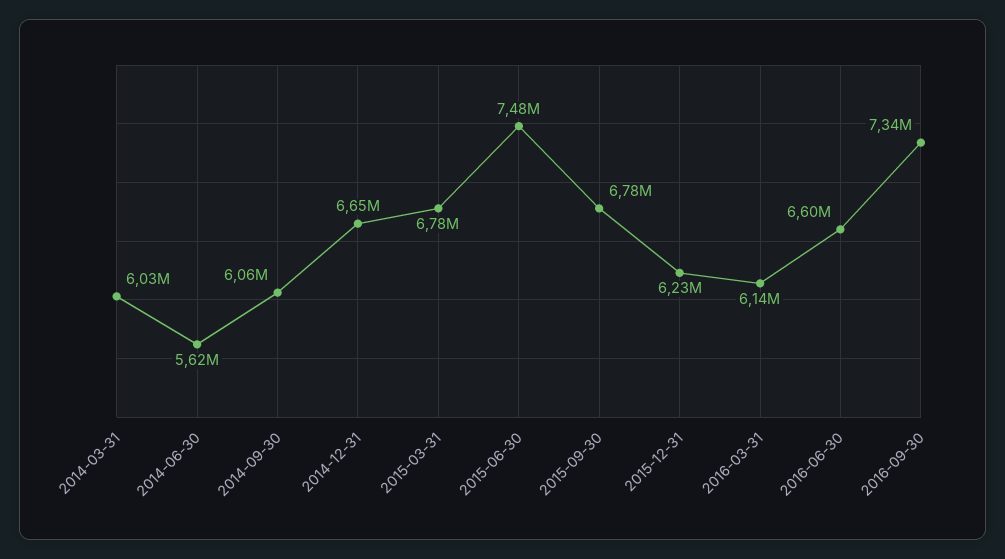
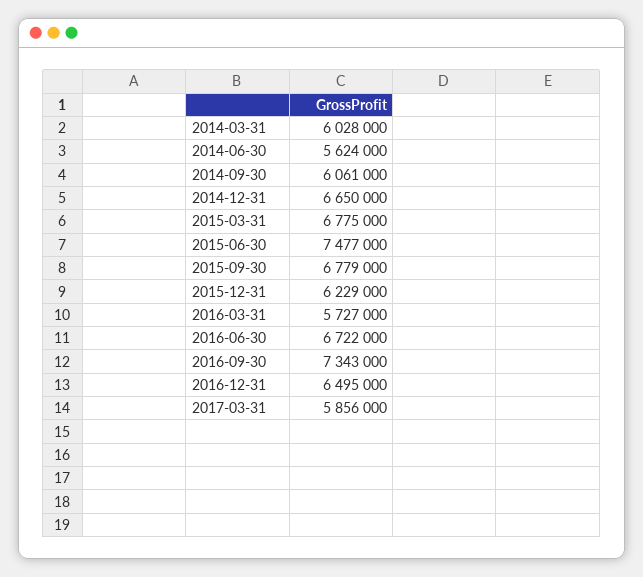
2016-03-31: 6140000 -> 5727000
2016-06-30: 6600000 -> 6722000
2016-12-31: none -> 6495000
2017-03-31: none -> 5856000

